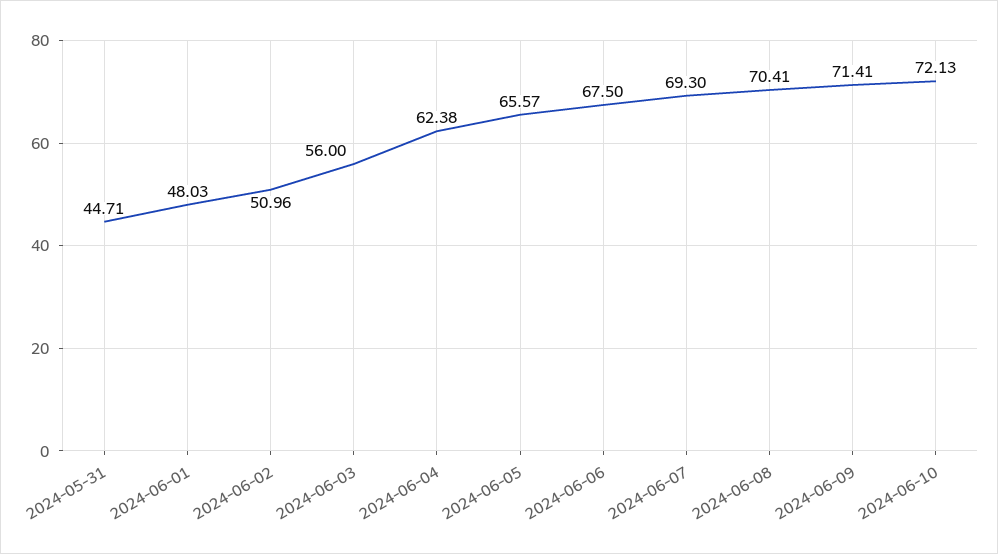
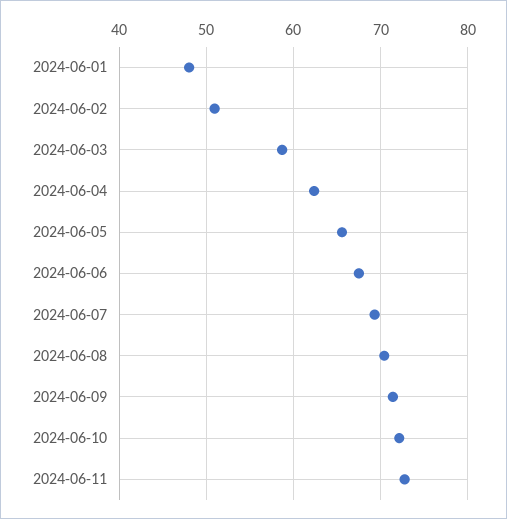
2024-05-31: 44.71 -> none
2024-06-03: 56 -> 59
2024-06-11: none -> 73

